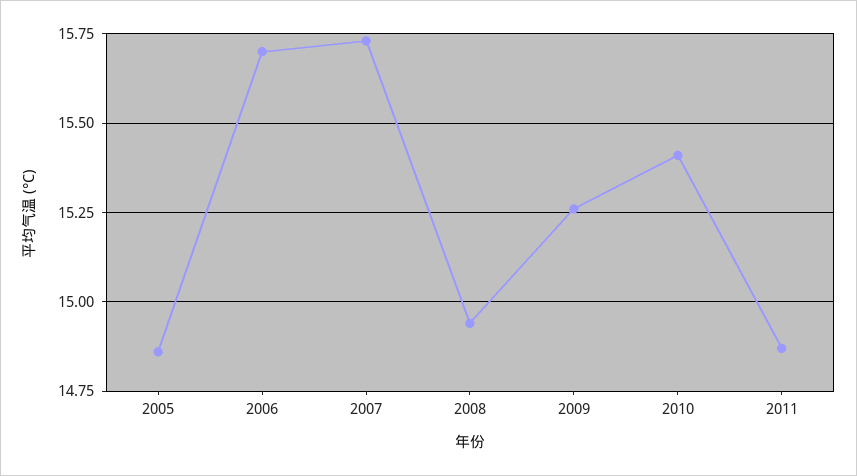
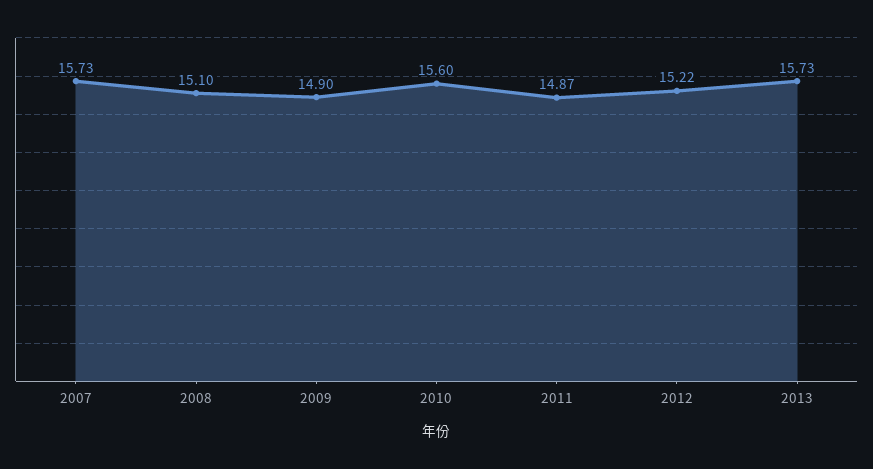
2005: 14.85 -> none
2006: 15.7 -> none
2008: 14.95 -> 15.1
2009: 15.25 -> 14.9
2010: 15.4 -> 15.6
2012: none -> 15.22
2013: none -> 15.73

